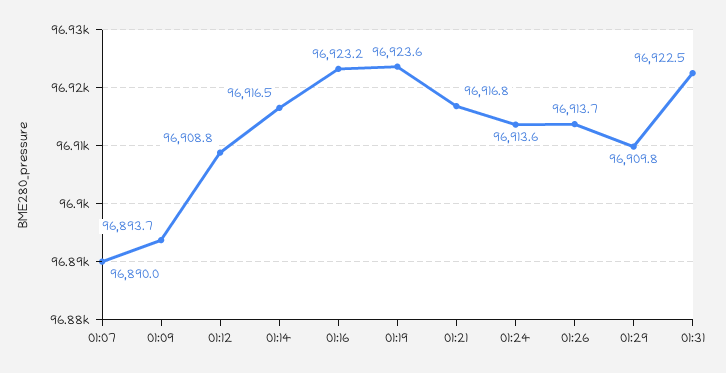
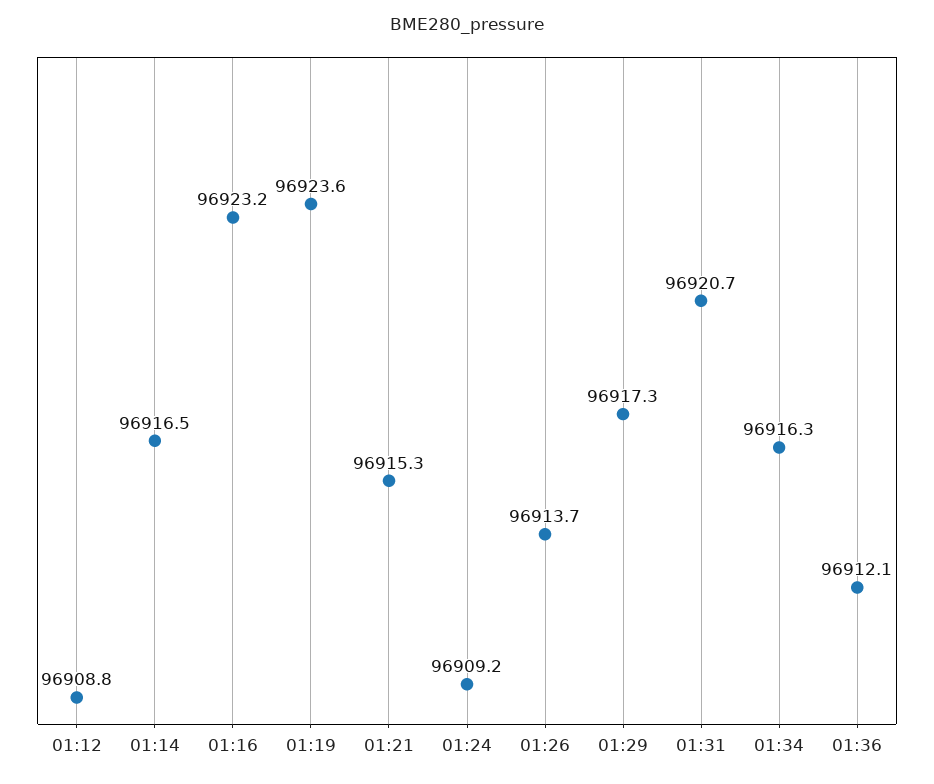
01:07: 96890 -> none
01:09: 96893.7 -> none
01:21: 96916.8 -> 96915.3
01:24: 96913.6 -> 96909.2
01:29: 96909.8 -> 96917.3
01:31: 96922.5 -> 96920.7
01:34: none -> 96916.3
01:36: none -> 96912.1

